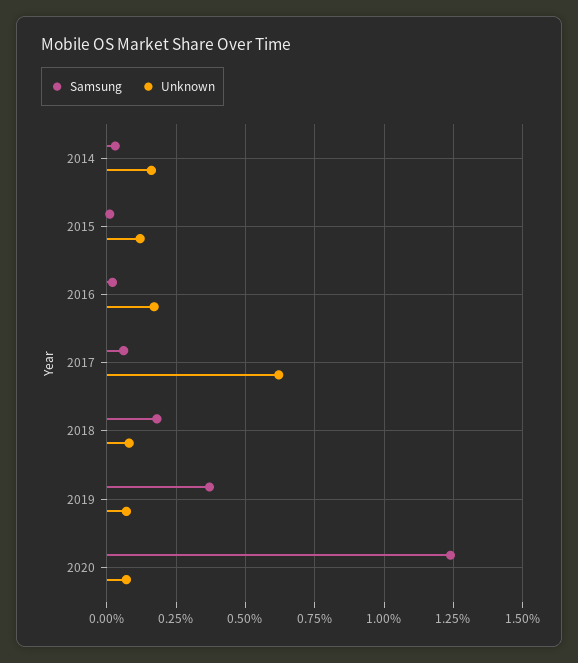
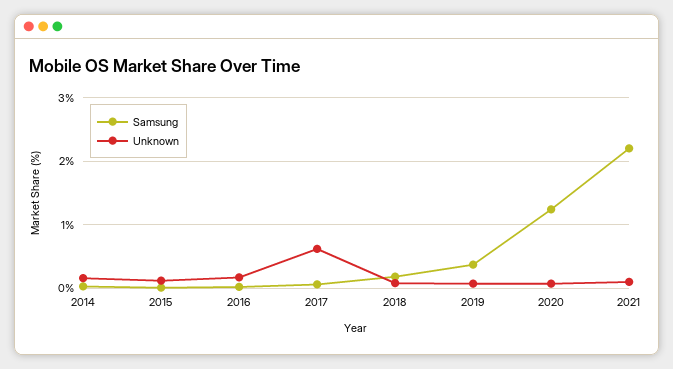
Samsung, 2021: none -> 2.2
Unknown, 2021: none -> 0.1

